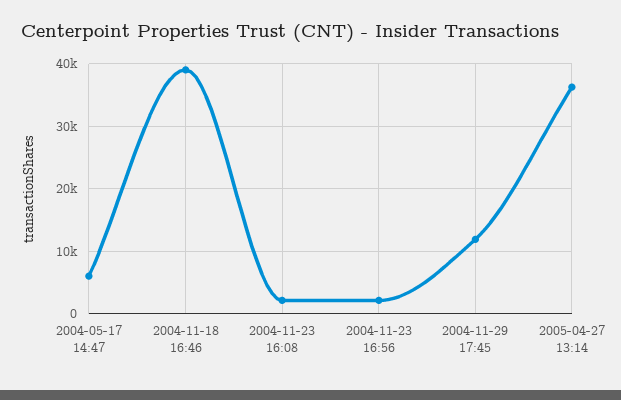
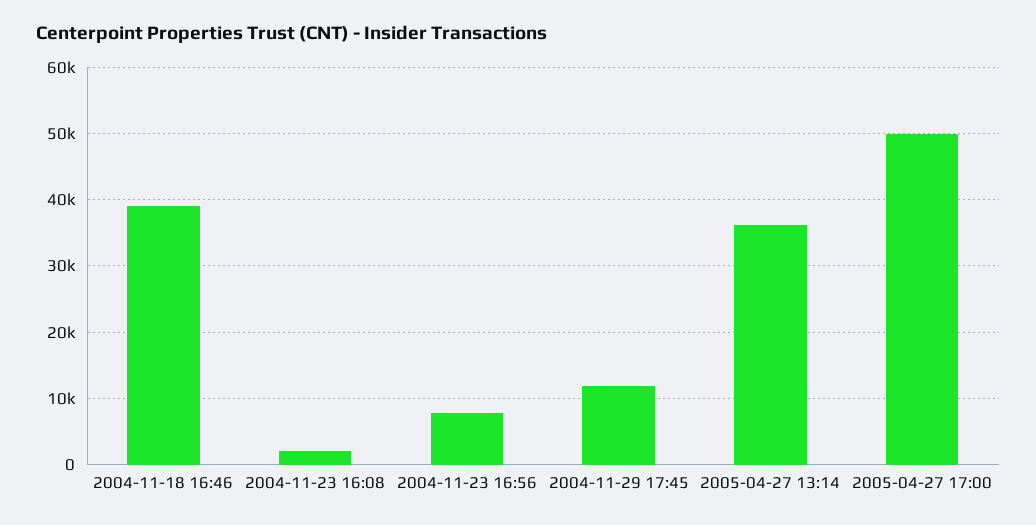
2004-05-17 14:47: 6000 -> none
2004-11-23 16:56: 2000 -> 8000
2005-04-27 17:00: none -> 50000

